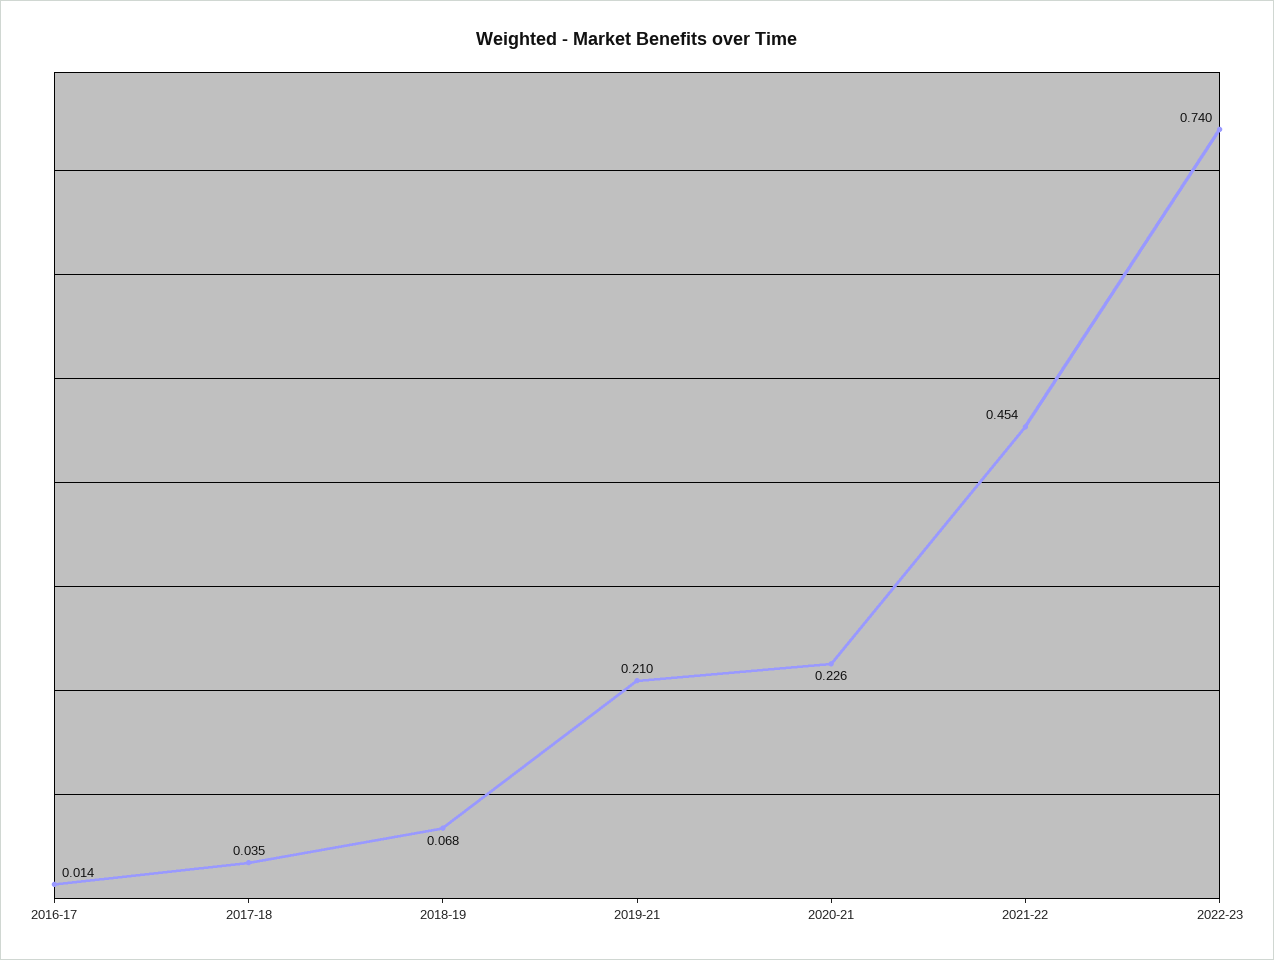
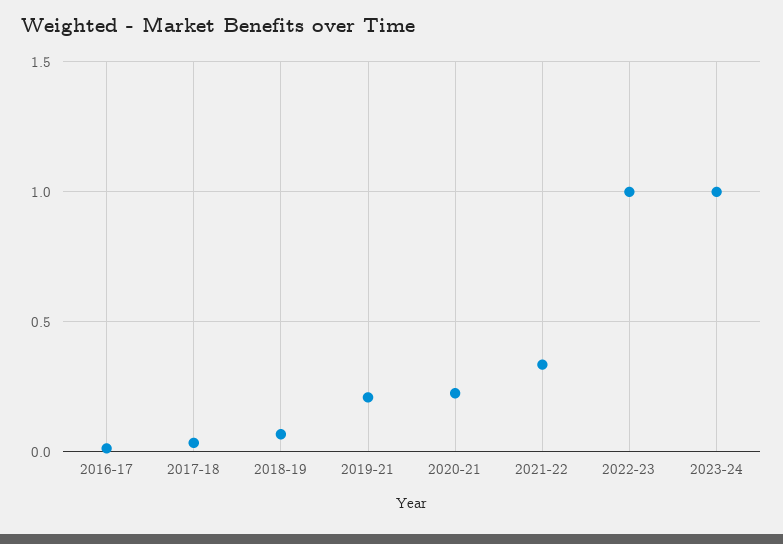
2021-22: 0.454 -> 0.35
2022-23: 0.74 -> 1
2023-24: none -> 1

